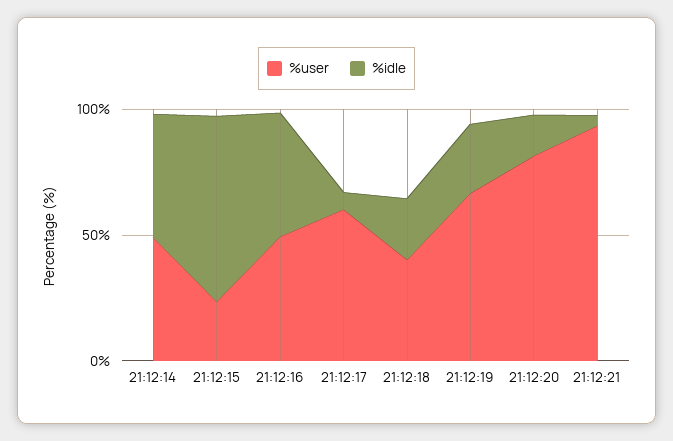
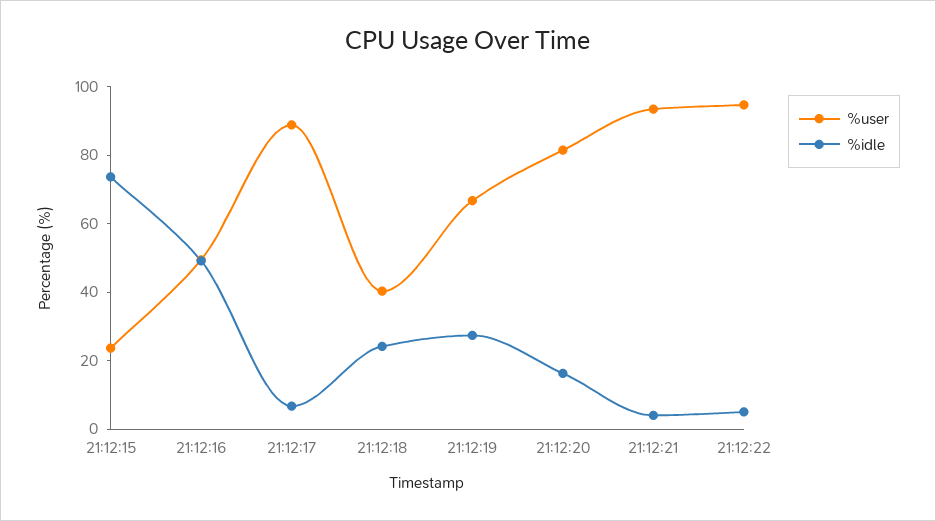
%user, 21:12:14: 50 -> none
%idle, 21:12:14: 50 -> none
%user, 21:12:17: 60 -> 90
%user, 21:12:22: none -> 95
%idle, 21:12:22: none -> 5

